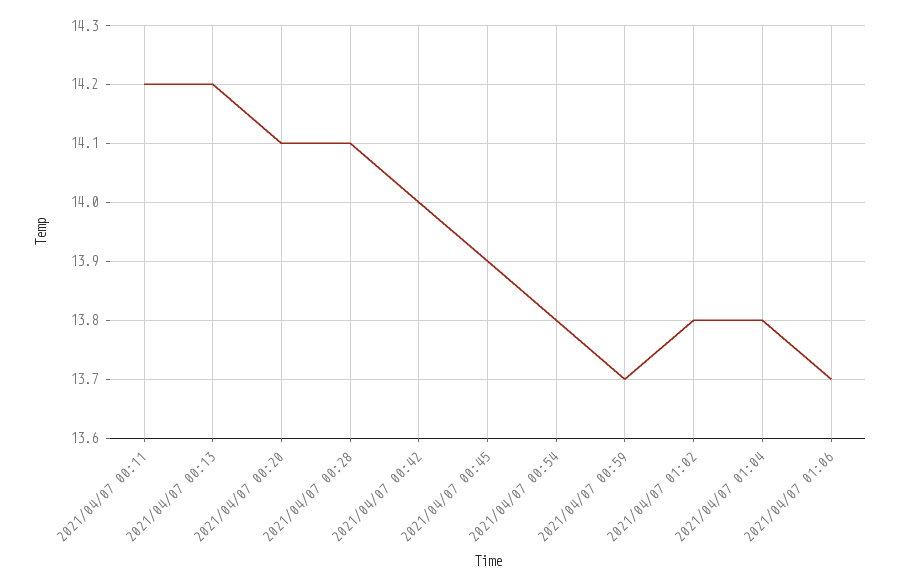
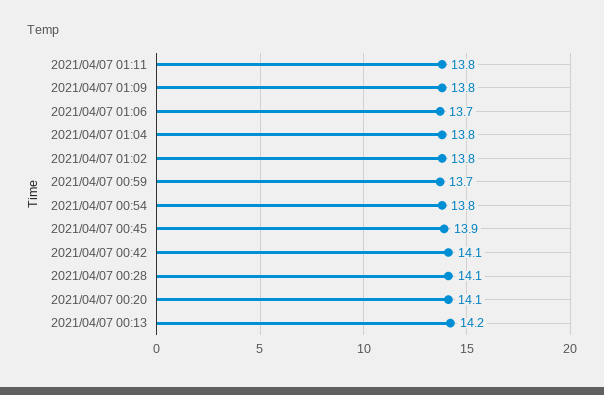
2021/04/07 00:11: 14.2 -> none
2021/04/07 00:42: 14 -> 14.1
2021/04/07 01:11: none -> 13.8
2021/04/07 01:09: none -> 13.8

